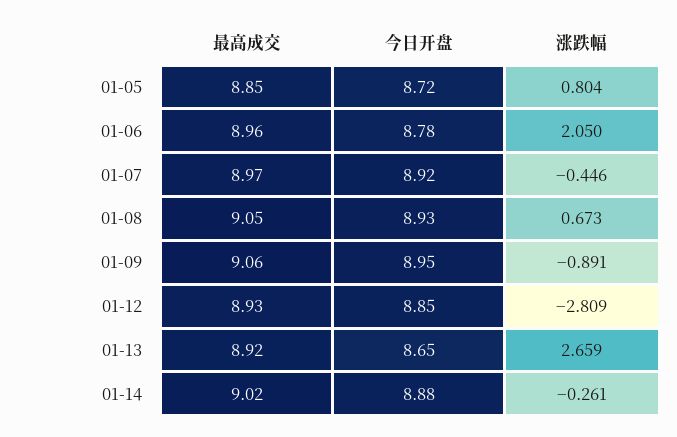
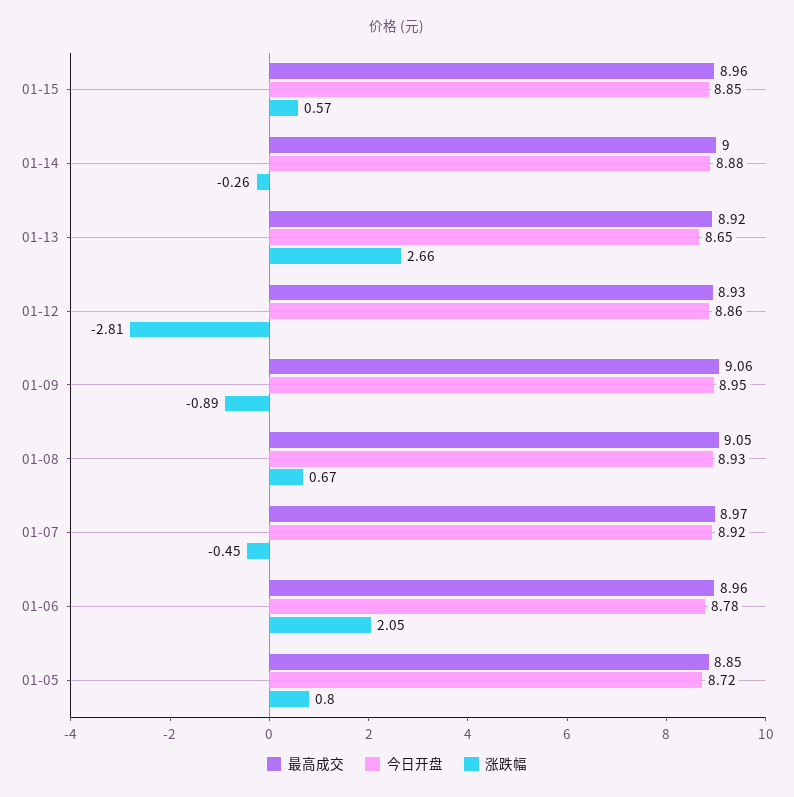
今日开盘, 01-12: 8.85 -> 8.86
最高成交, 01-14: 9.02 -> 9
最高成交, 01-15: none -> 8.96
今日开盘, 01-15: none -> 8.85
涨跌幅, 01-15: none -> 0.57

